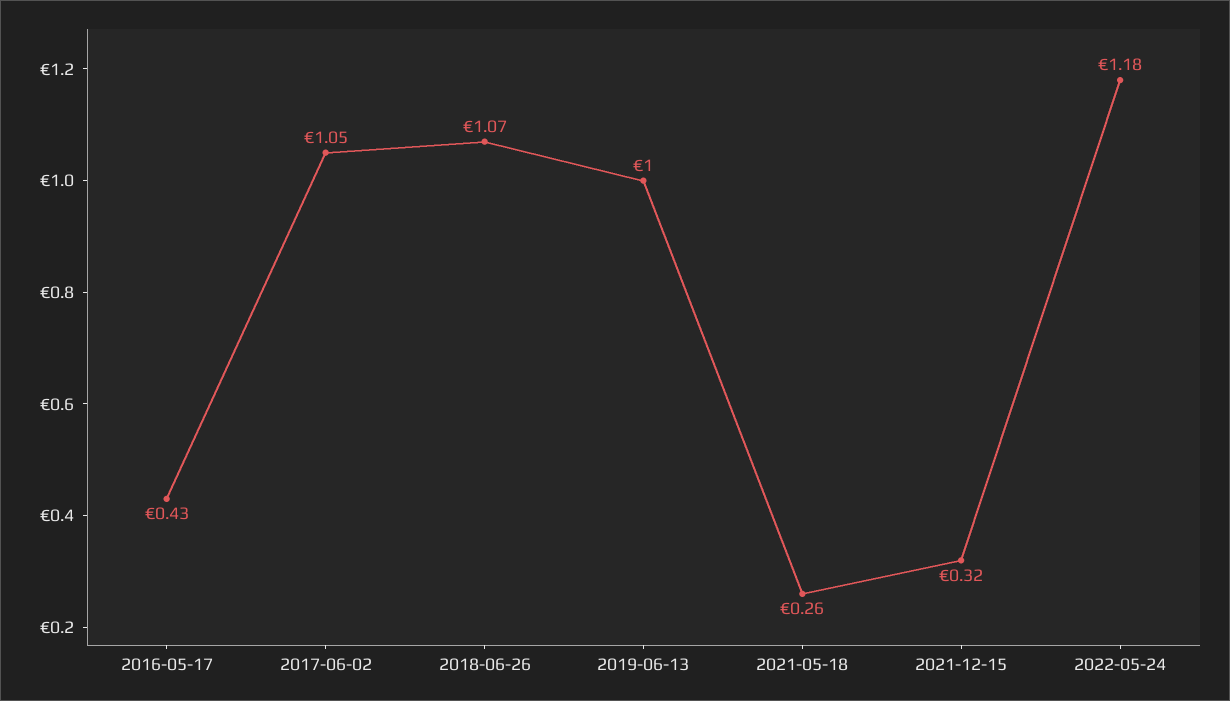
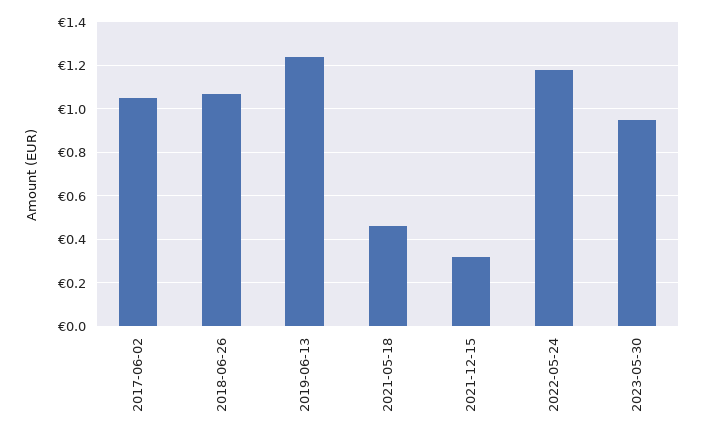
2016-05-17: 0.43 -> none
2019-06-13: 1 -> 1.25
2021-05-18: 0.26 -> 0.45
2023-05-30: none -> 0.95

